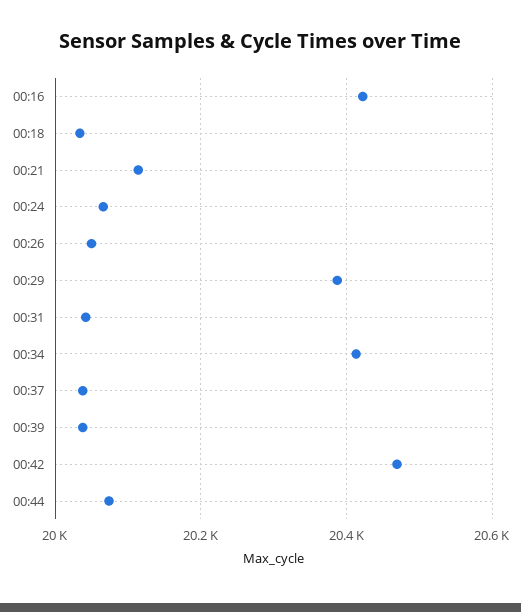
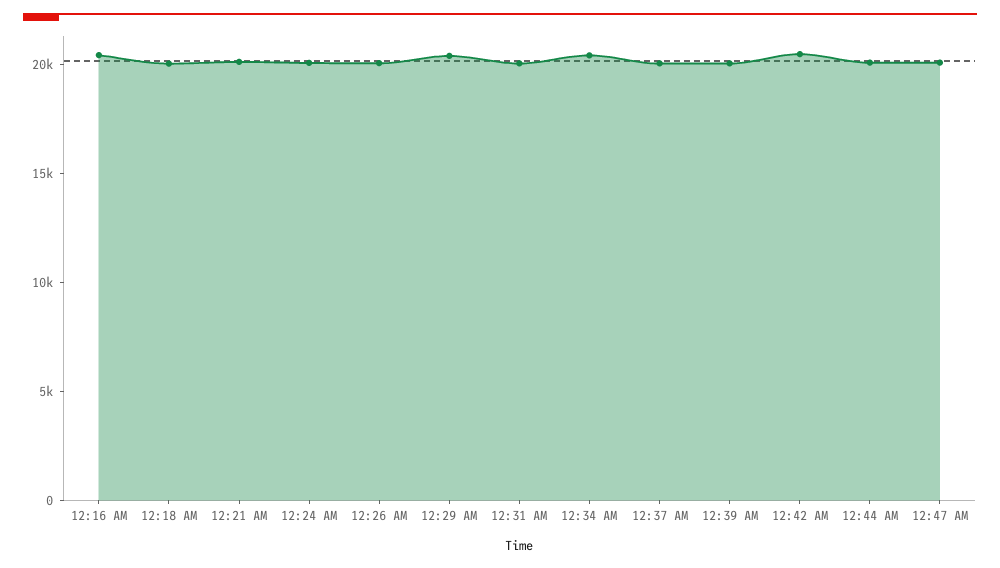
12:47 AM: none -> 20000

